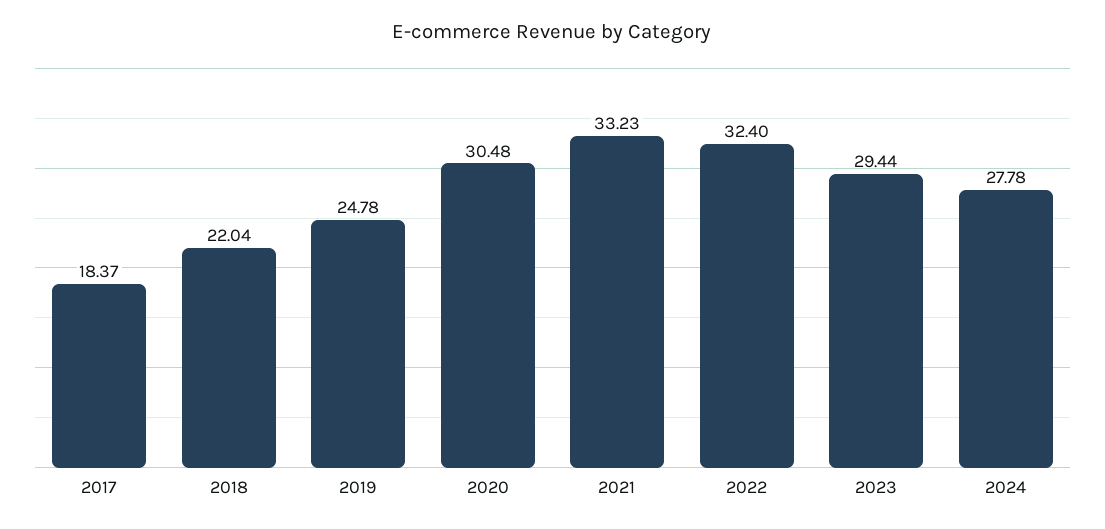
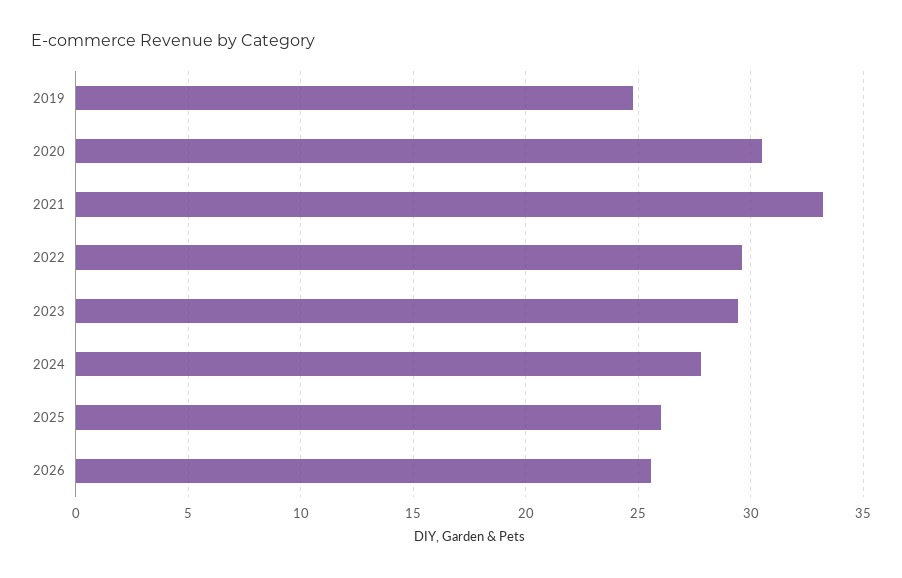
2017: 18.37 -> none
2018: 22.04 -> none
2022: 32.4 -> 29.5
2025: none -> 26
2026: none -> 25.5

